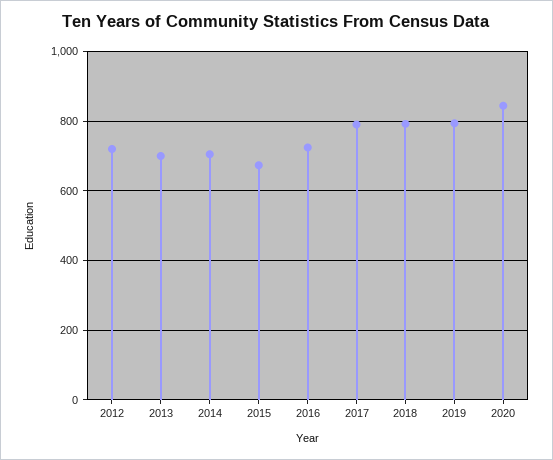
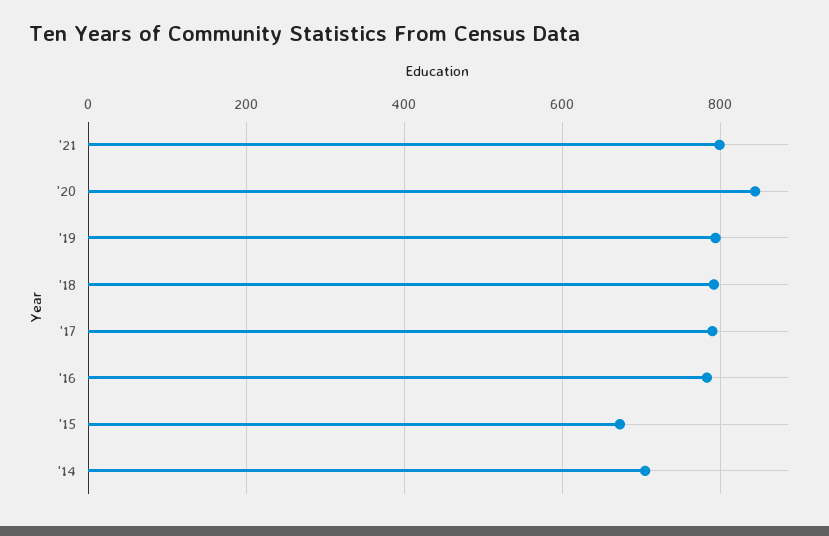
2012: 720 -> none
2013: 700 -> none
2016: 720 -> 780
'21: none -> 800

